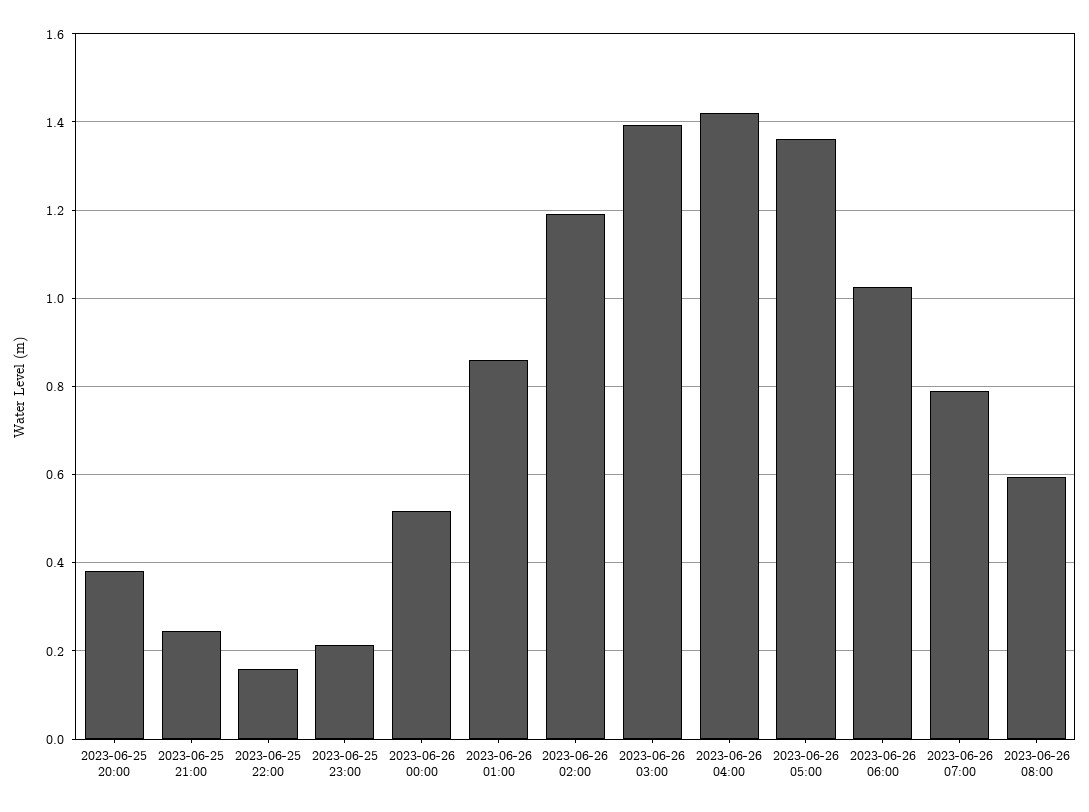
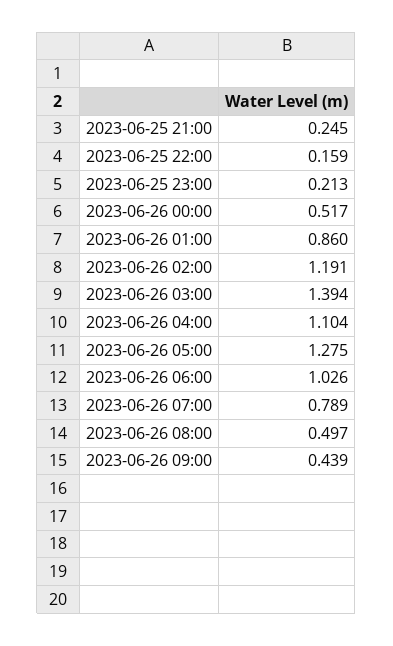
2023-06-25 20:00: 0.38 -> none
2023-06-26 04:00: 1.42 -> 1.104
2023-06-26 05:00: 1.36 -> 1.275
2023-06-26 08:00: 0.6 -> 0.497
2023-06-26 09:00: none -> 0.439

